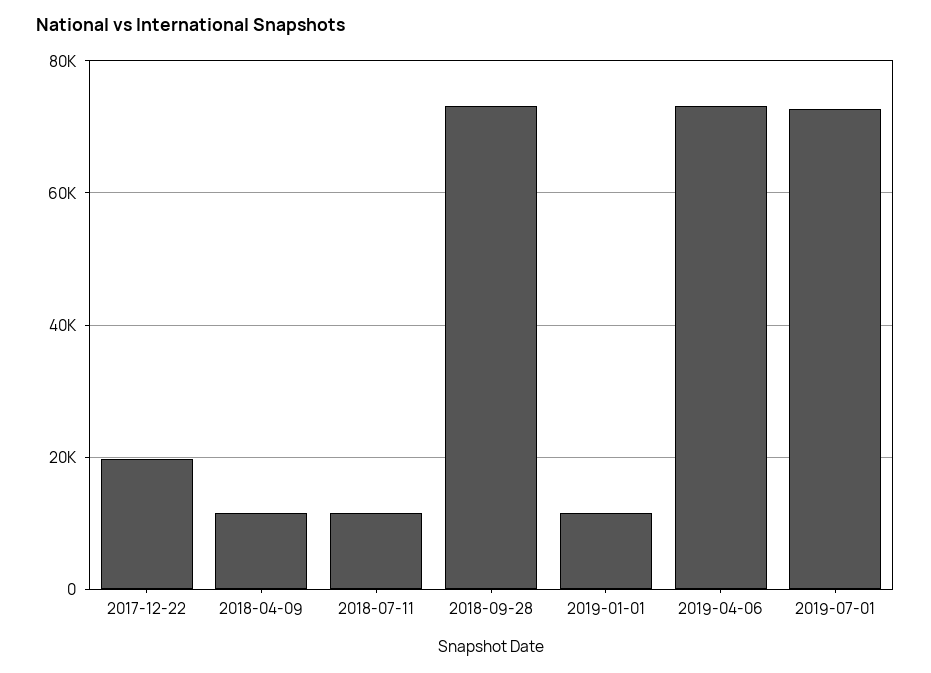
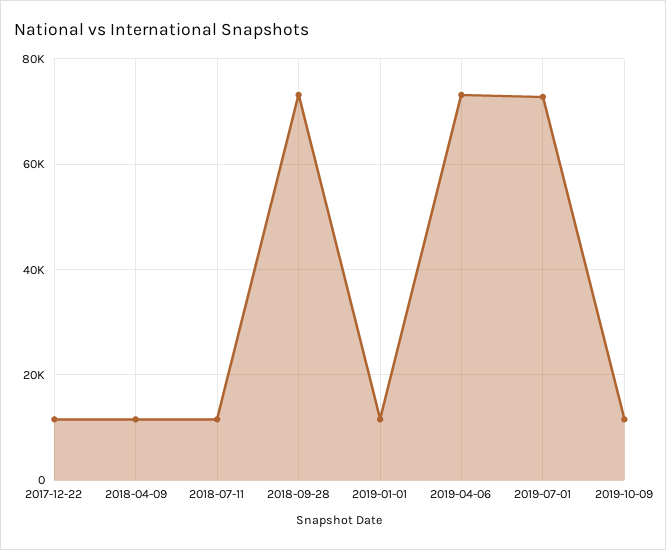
2017-12-22: 20000 -> 12000
2019-10-09: none -> 12000

